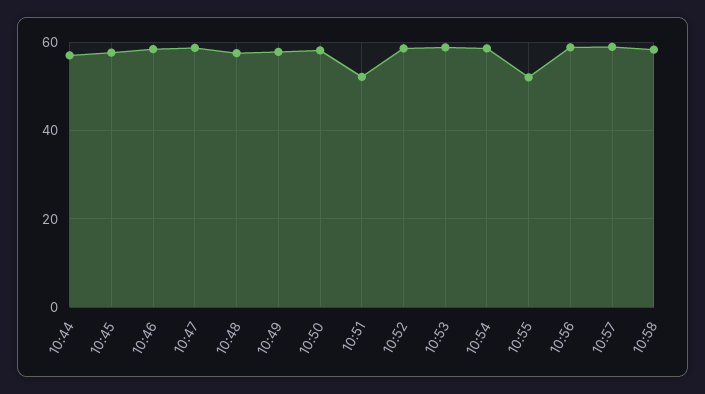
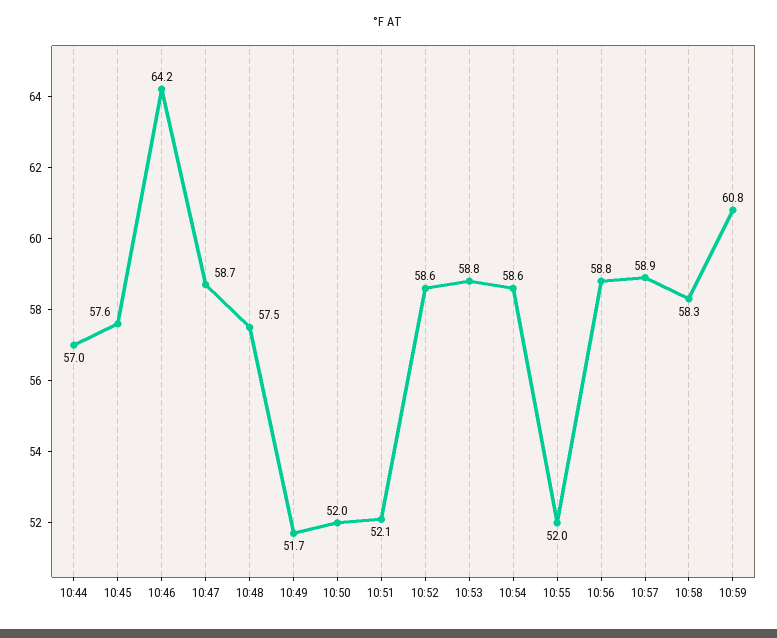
10:46: 58 -> 64.2
10:49: 58 -> 51.7
10:50: 58 -> 52
10:59: none -> 60.8

